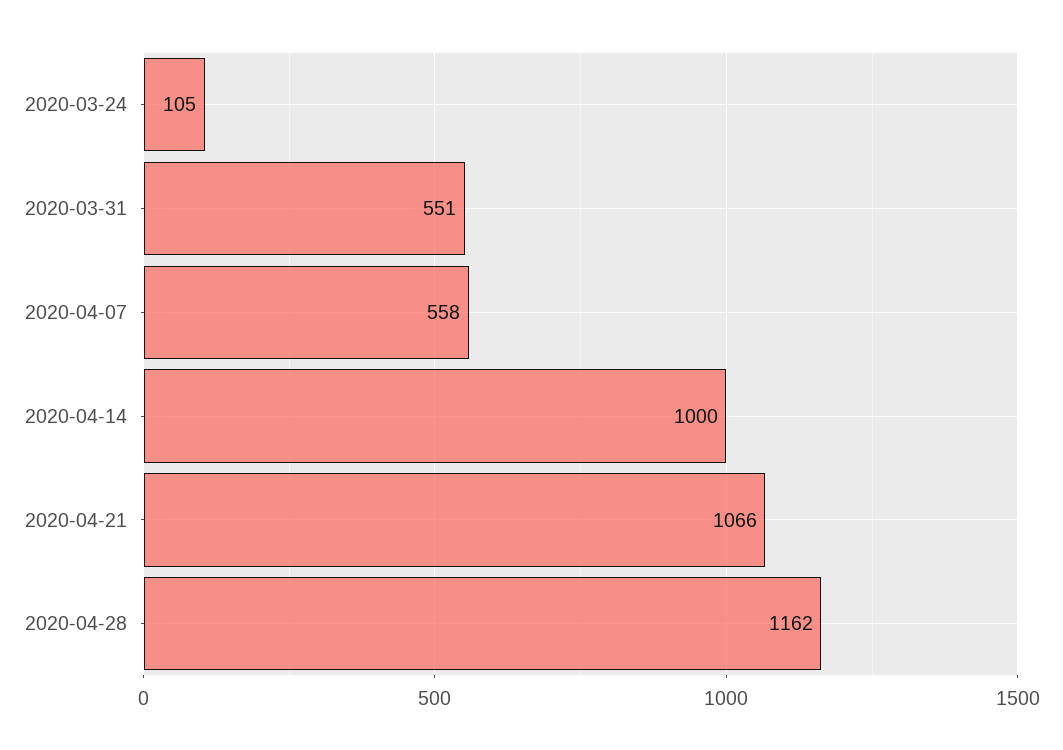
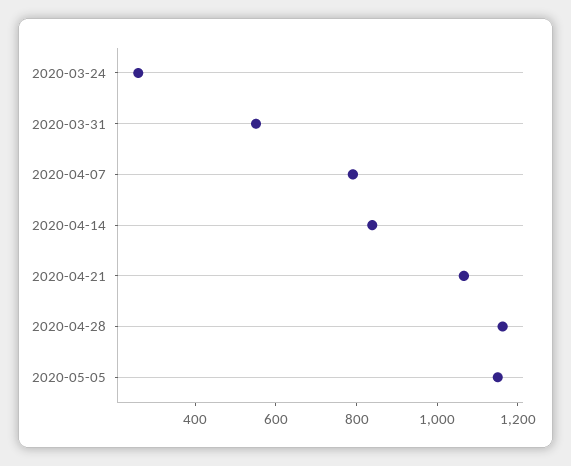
2020-03-24: 105 -> 250
2020-04-07: 558 -> 800
2020-04-14: 1000 -> 850
2020-05-05: none -> 1150

